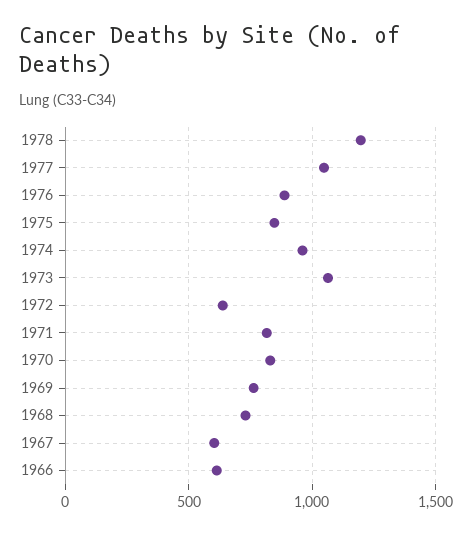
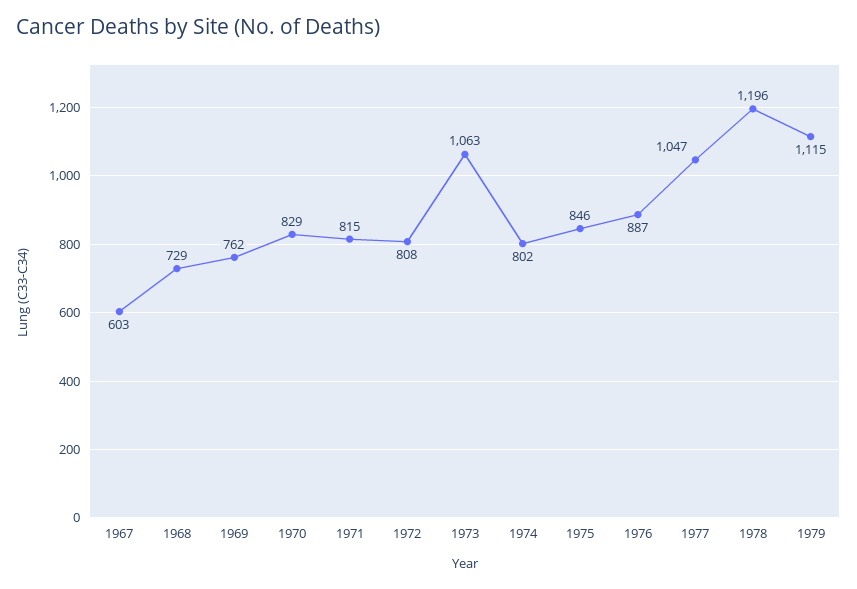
1974: 950 -> 802
1972: 650 -> 808
1966: 600 -> none
1979: none -> 1115

